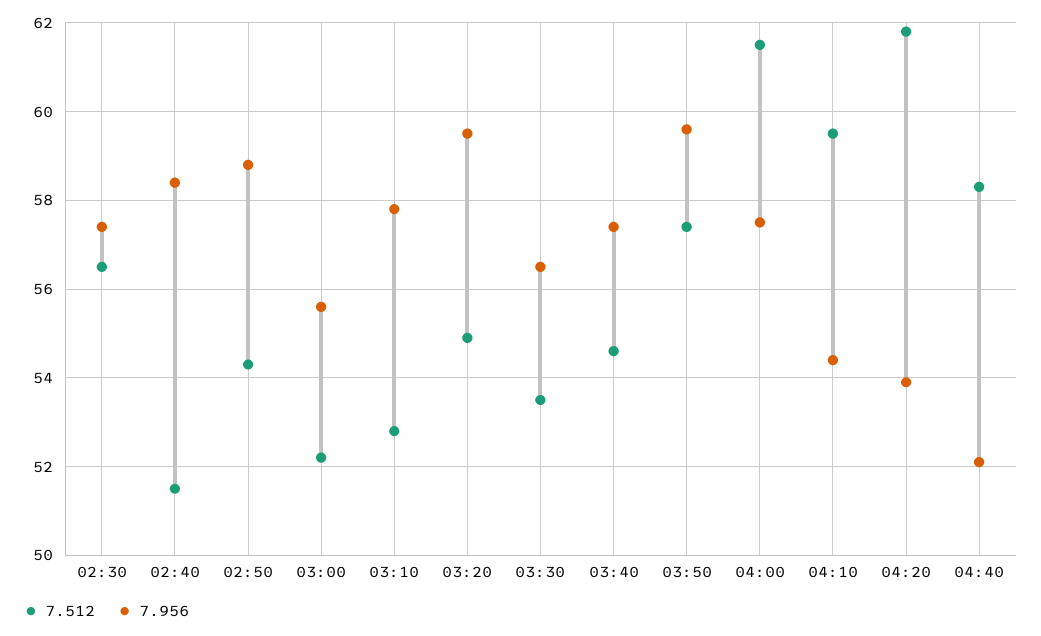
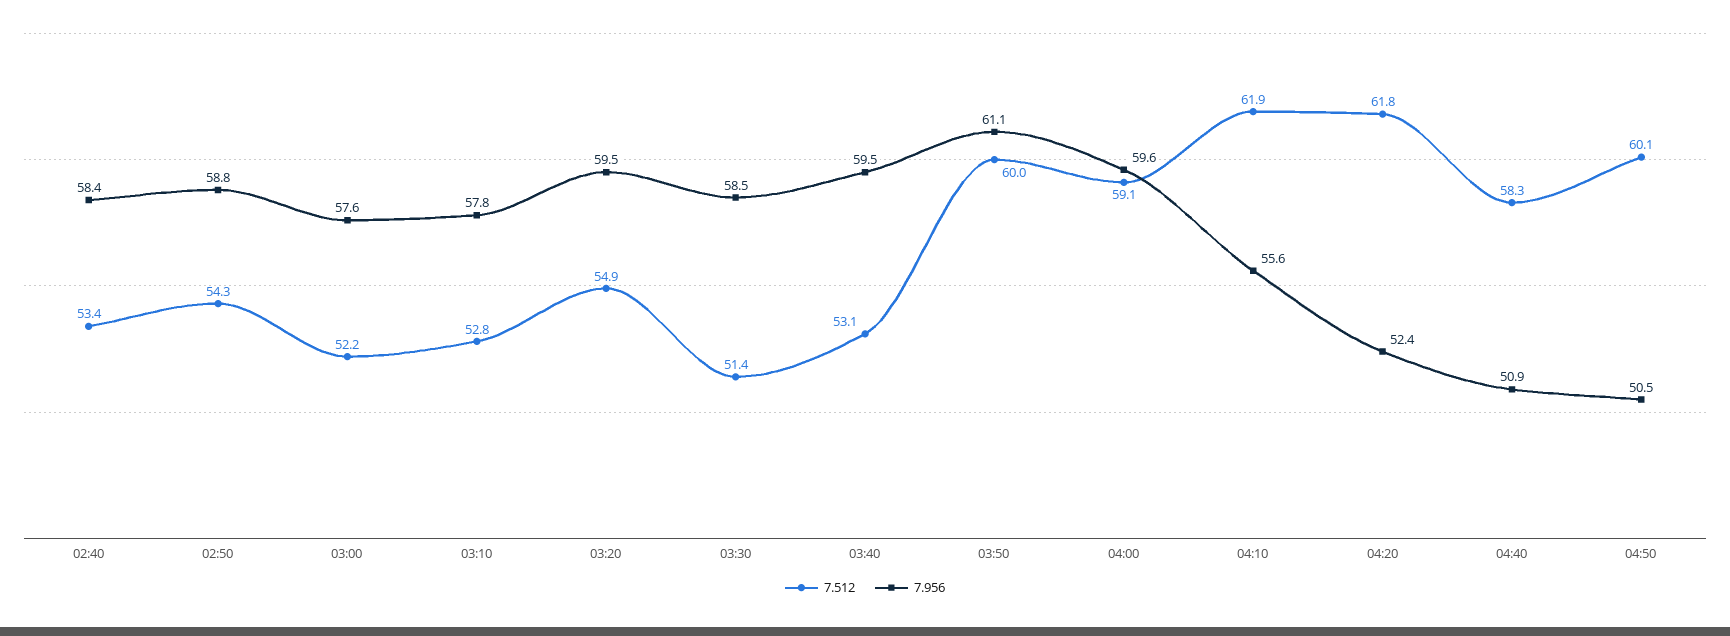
7.512, 02:30: 56.5 -> none
7.956, 02:30: 57.5 -> none
7.512, 02:40: 51.5 -> 53.4
7.956, 03:00: 55.5 -> 57.6
7.512, 03:30: 53.5 -> 51.4
7.956, 03:30: 56.5 -> 58.5
7.512, 03:40: 54.5 -> 53.1
7.956, 03:40: 57.5 -> 59.5
7.512, 03:50: 57.5 -> 60
7.956, 03:50: 59.5 -> 61.1
7.512, 04:00: 61.5 -> 59.1
7.956, 04:00: 57.5 -> 59.6
7.512, 04:10: 59.5 -> 61.9
7.956, 04:10: 54.5 -> 55.6
7.956, 04:20: 54 -> 52.4
7.956, 04:40: 52 -> 50.9
7.512, 04:50: none -> 60.1
7.956, 04:50: none -> 50.5

